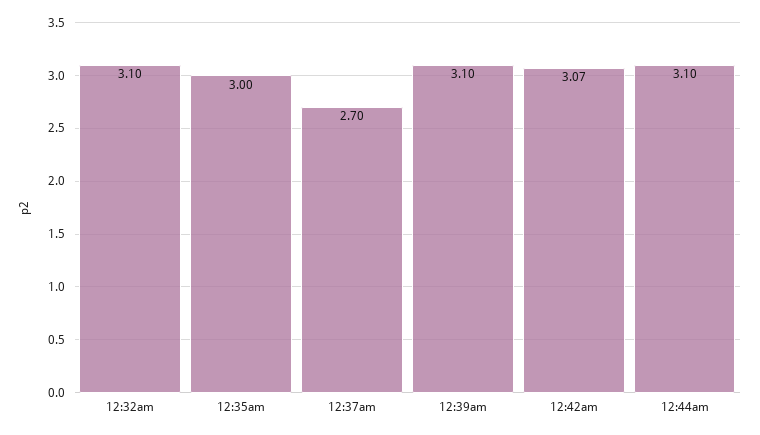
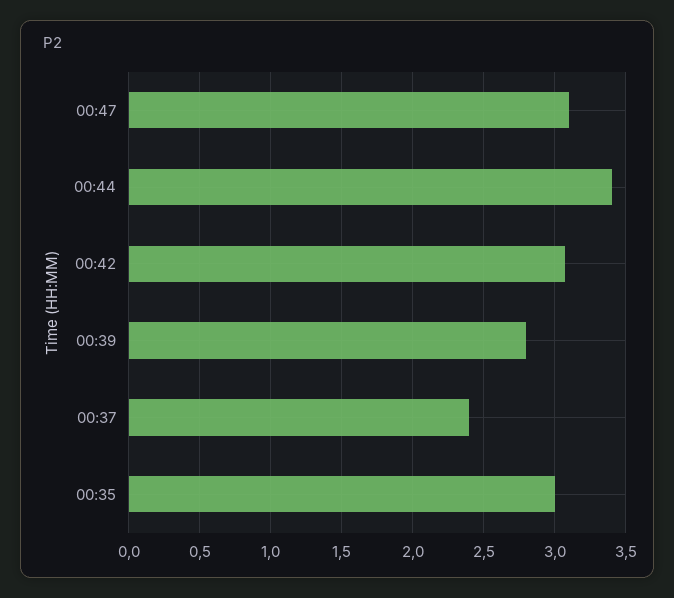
12:32am: 3.1 -> none
12:37am: 2.7 -> 2.4
12:39am: 3.1 -> 2.8
12:44am: 3.1 -> 3.4
00:47: none -> 3.1

